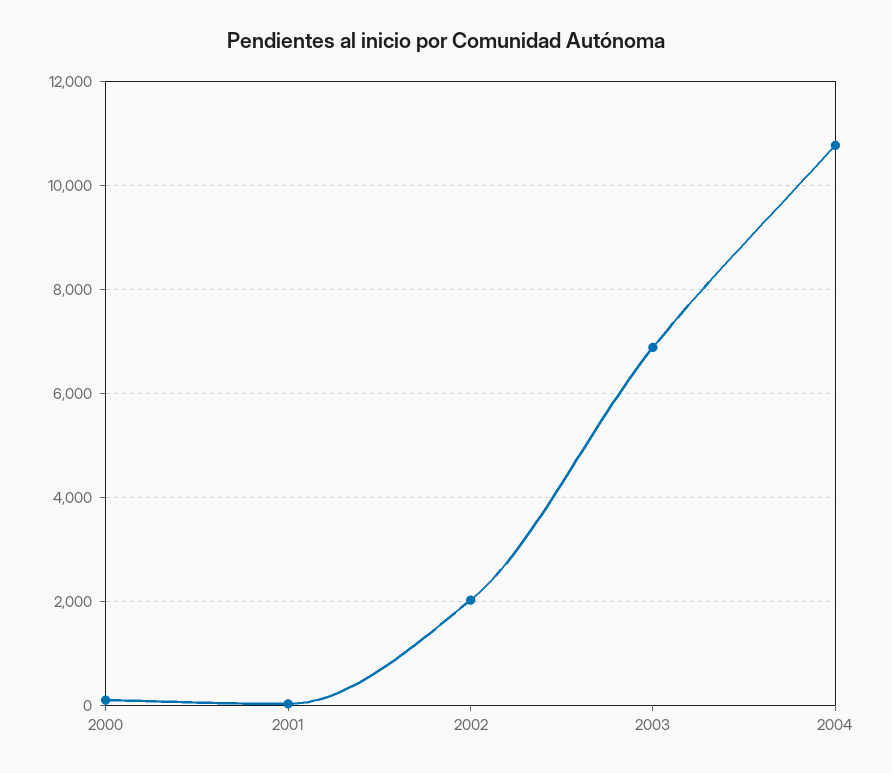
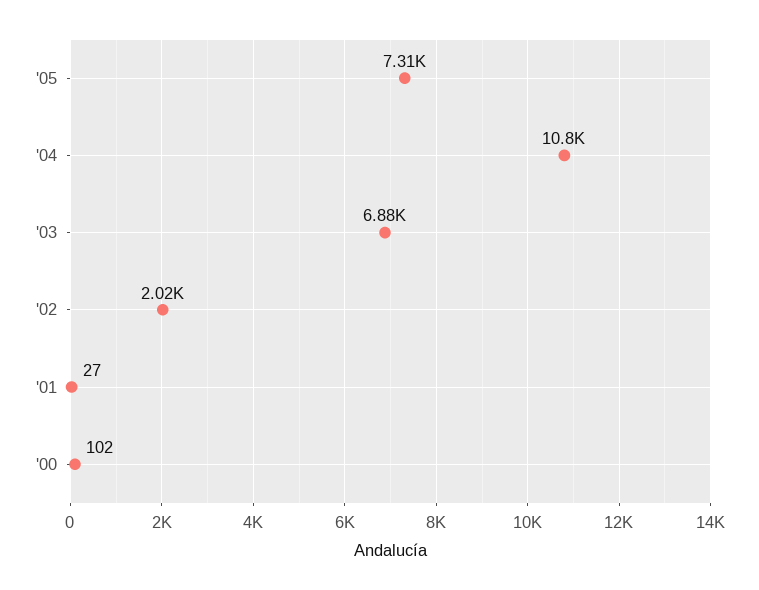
'05: none -> 7310

